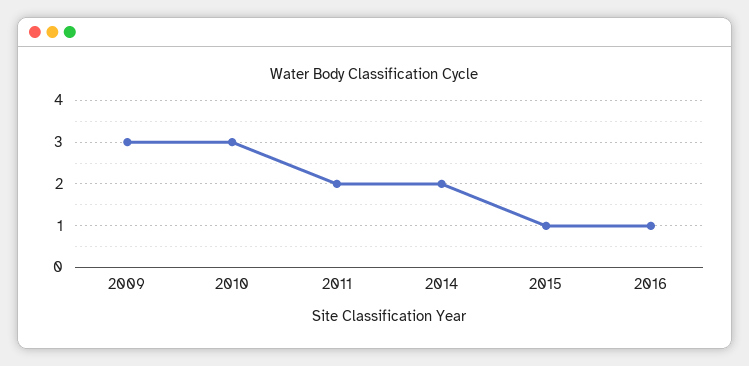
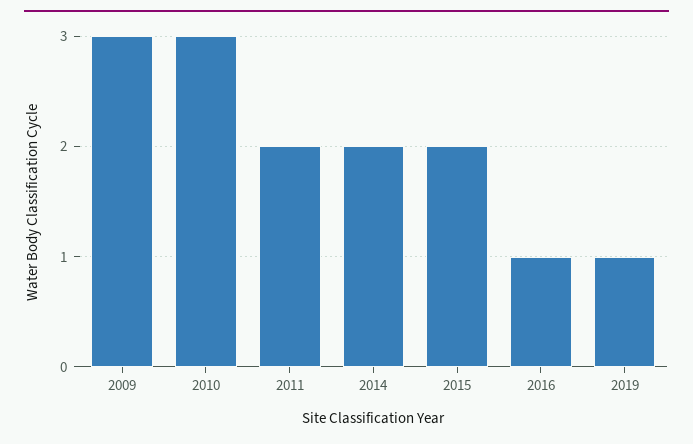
2015: 1 -> 2
2019: none -> 1

